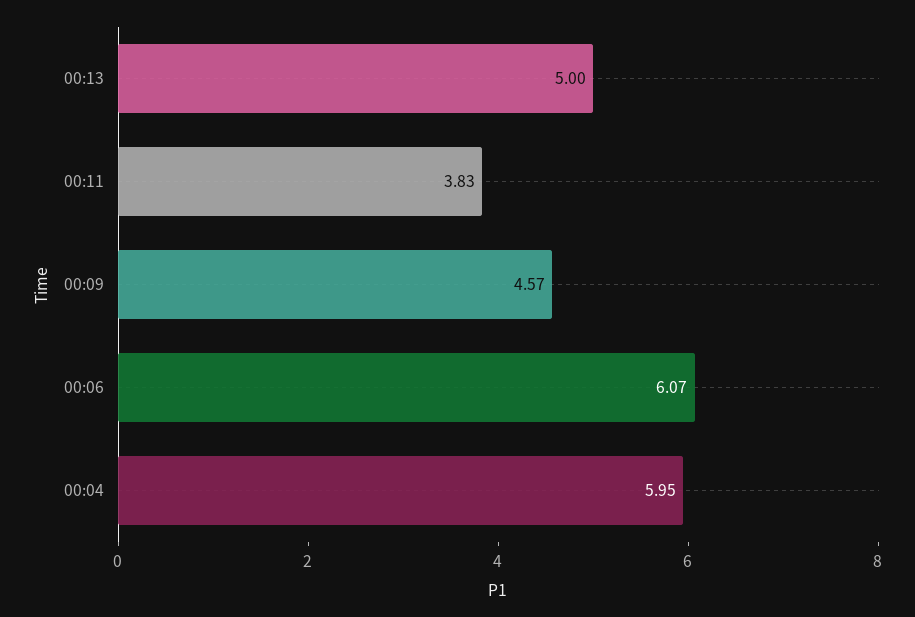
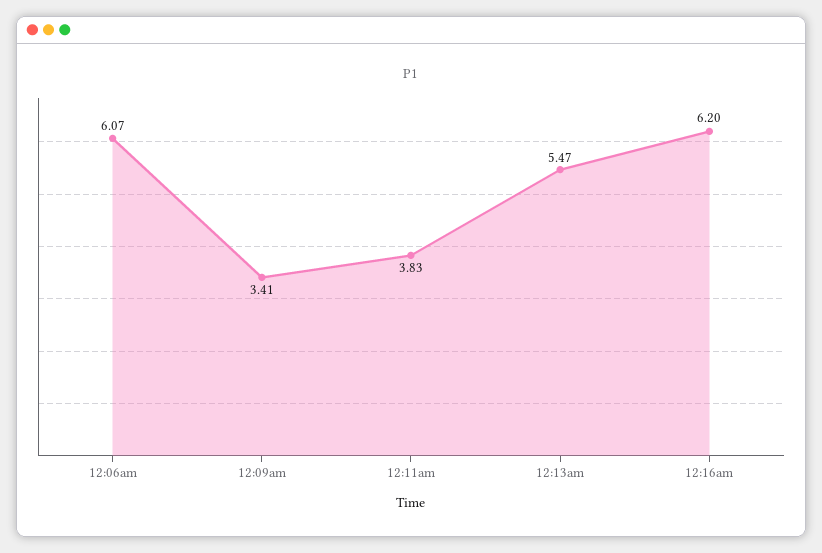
00:13: 5 -> 5.47
00:09: 4.57 -> 3.41
00:04: 5.95 -> none
12:16am: none -> 6.2

